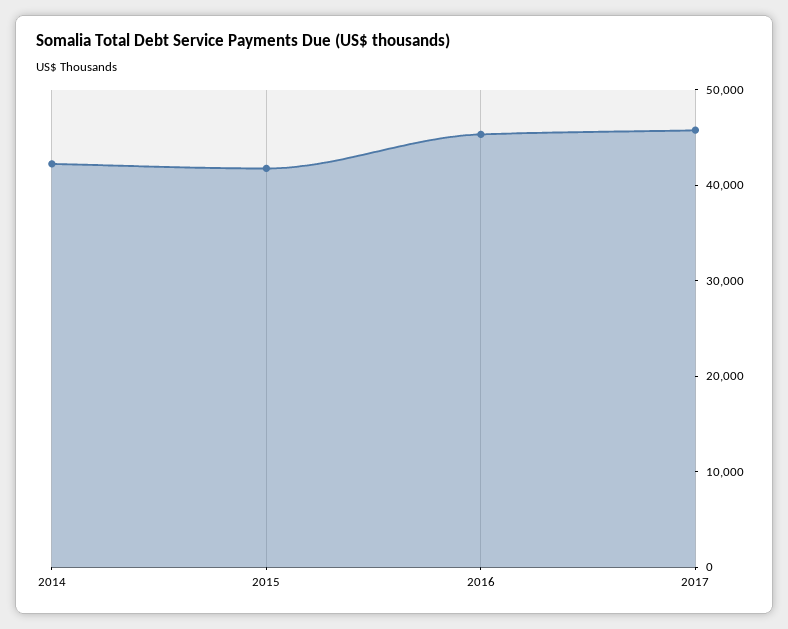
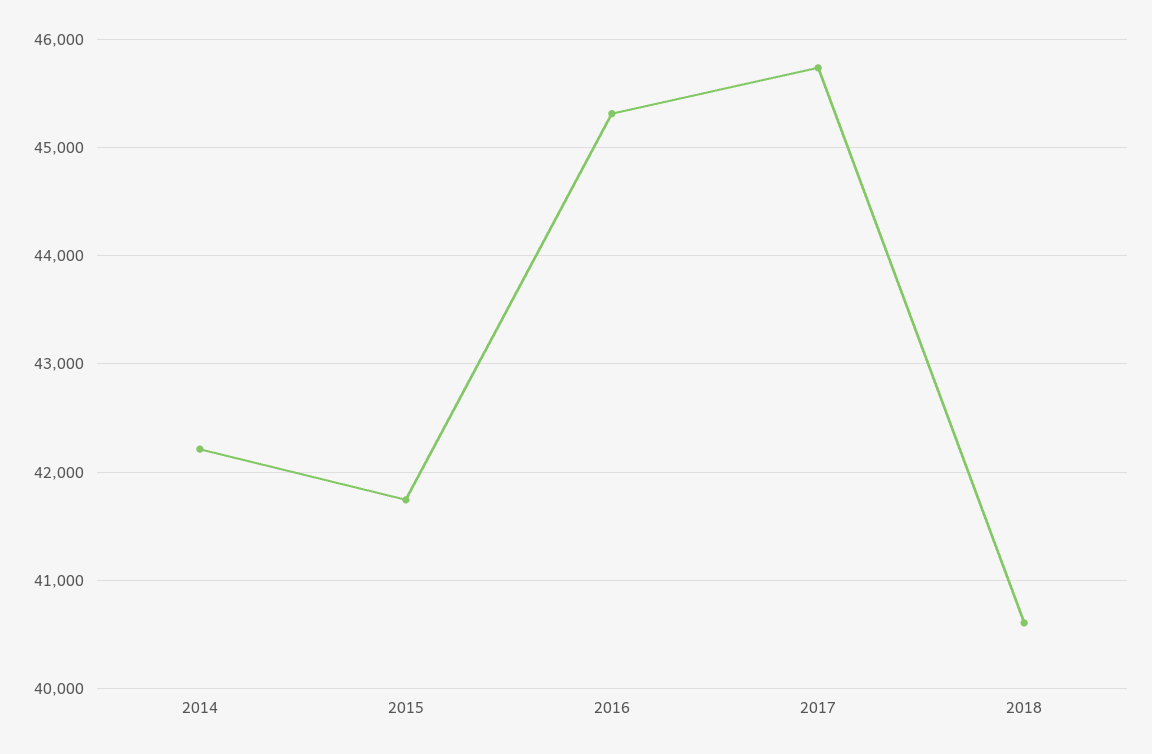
2018: none -> 40600

